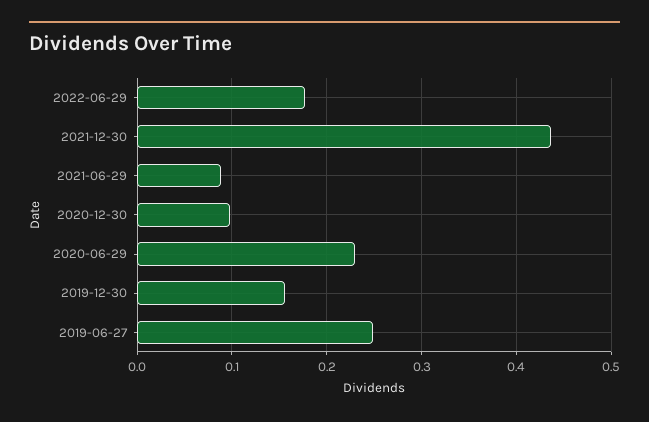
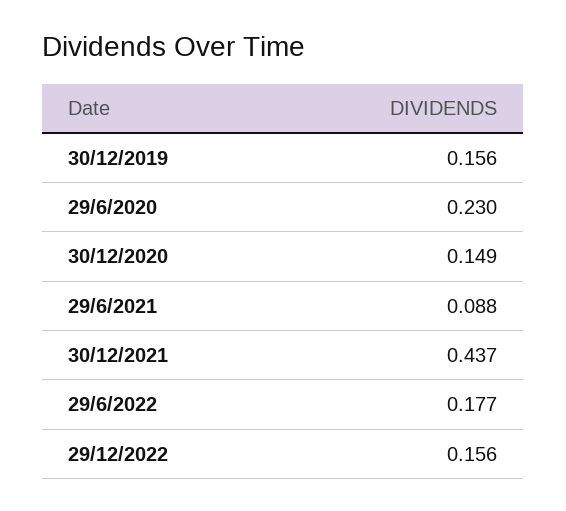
2020-12-30: 0.1 -> 0.149
2019-06-27: 0.25 -> none
29/12/2022: none -> 0.156

